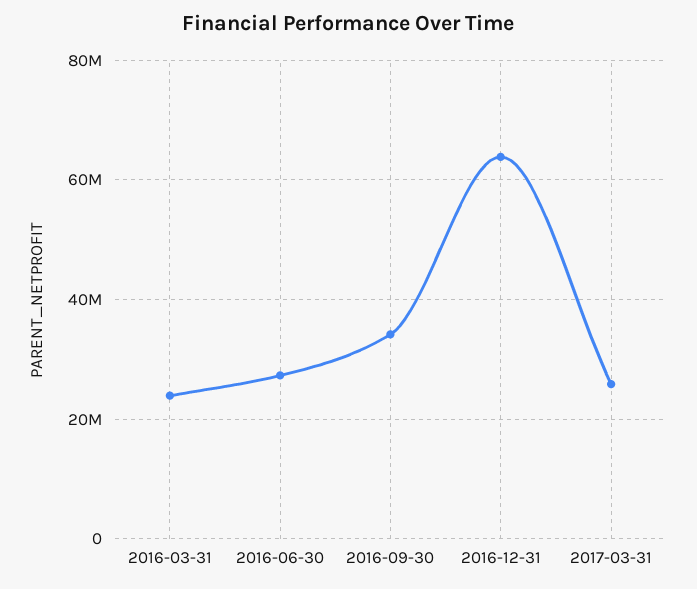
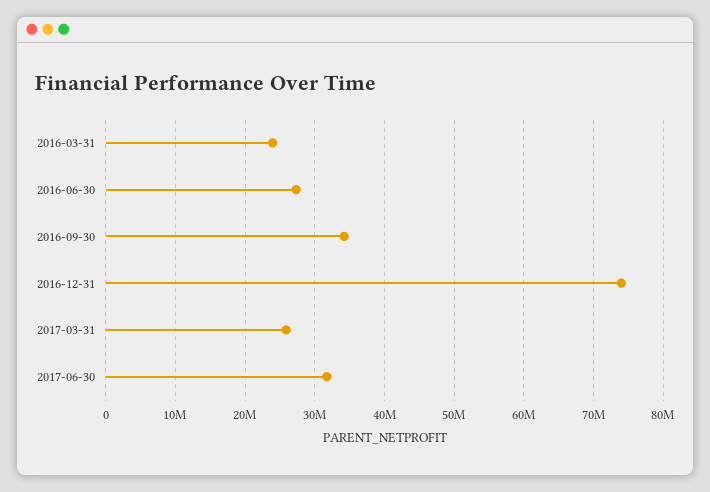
2016-12-31: 64000000 -> 74000000
2017-06-30: none -> 32000000

